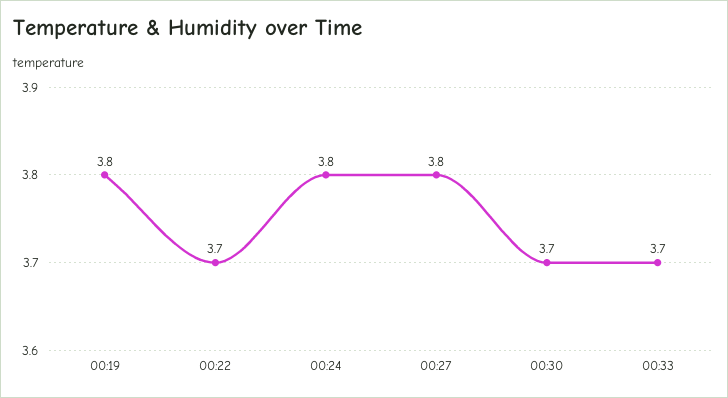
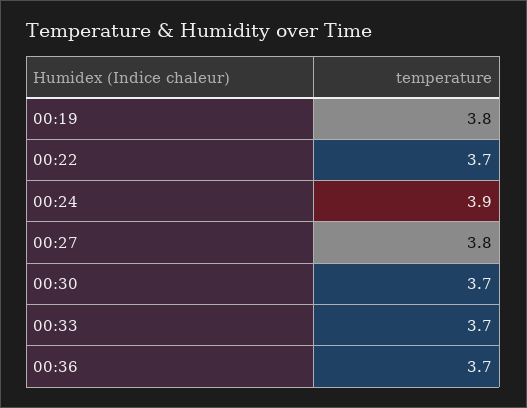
00:24: 3.8 -> 3.9
00:36: none -> 3.7

